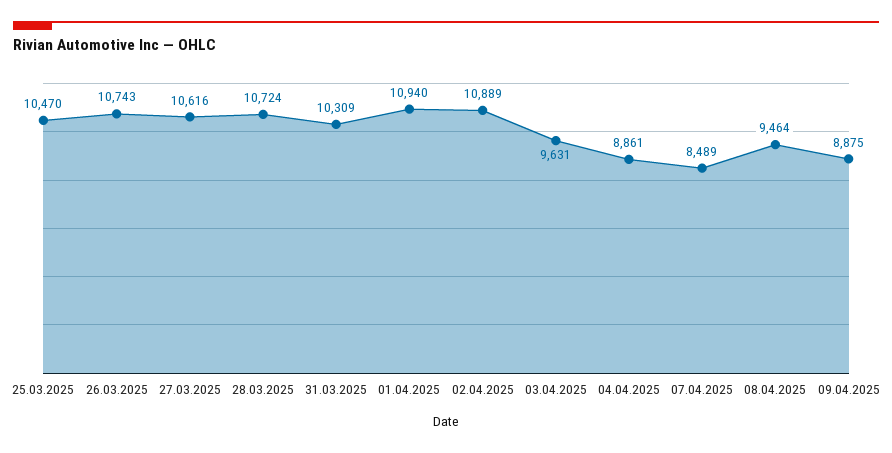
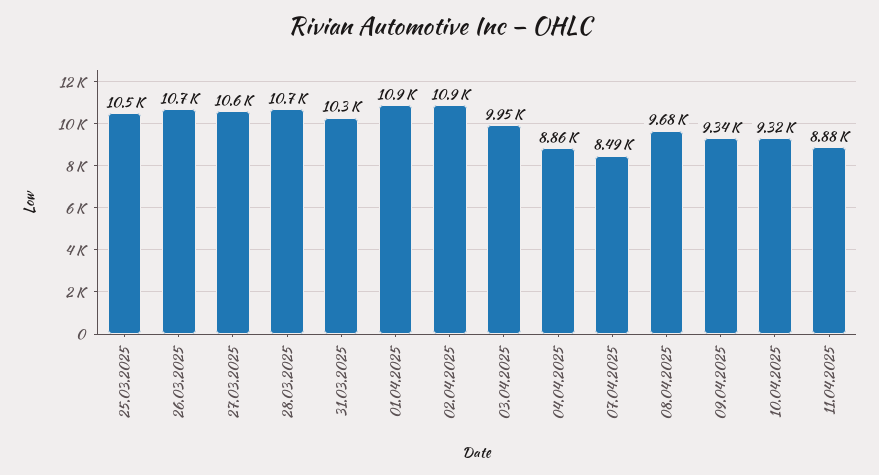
03.04.2025: 9631 -> 9950
08.04.2025: 9464 -> 9680
09.04.2025: 8875 -> 9340
10.04.2025: none -> 9320
11.04.2025: none -> 8880

